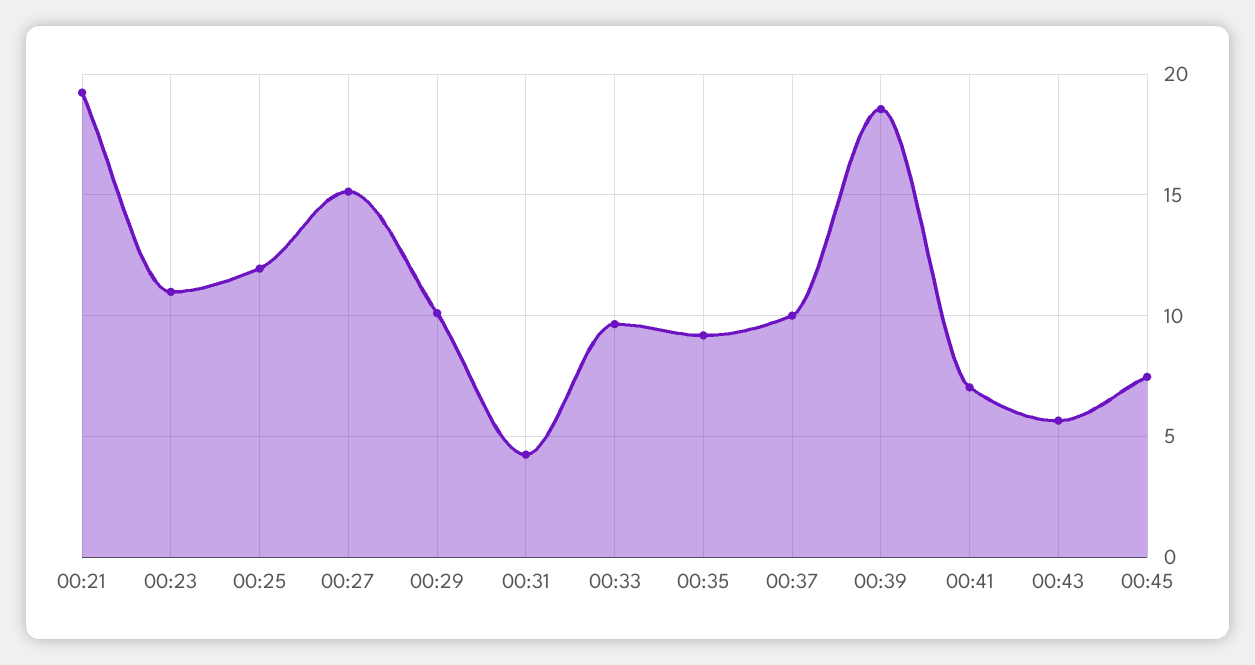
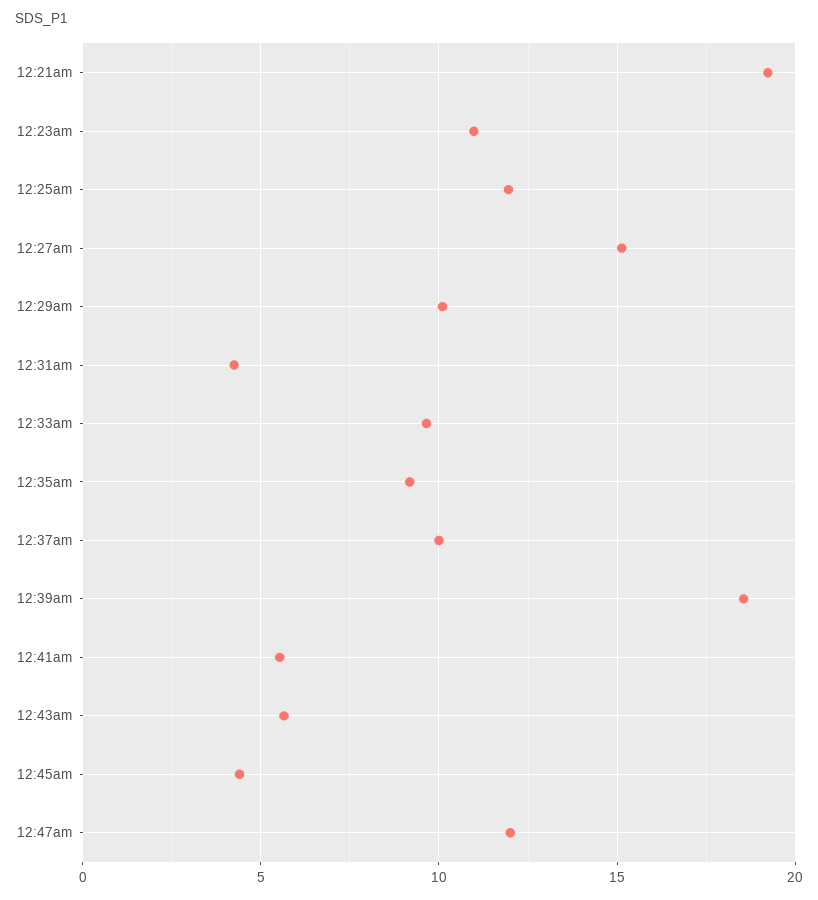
00:41: 7 -> 5.5
00:45: 7.5 -> 4.5
12:47am: none -> 12

